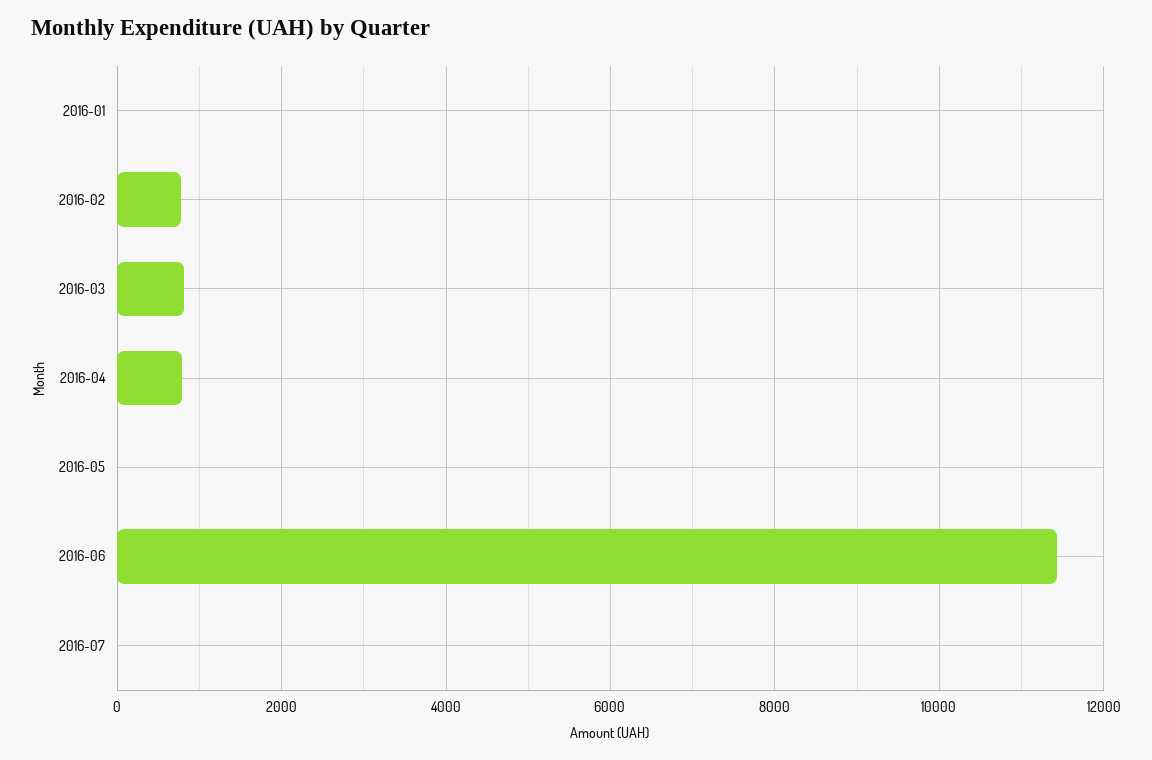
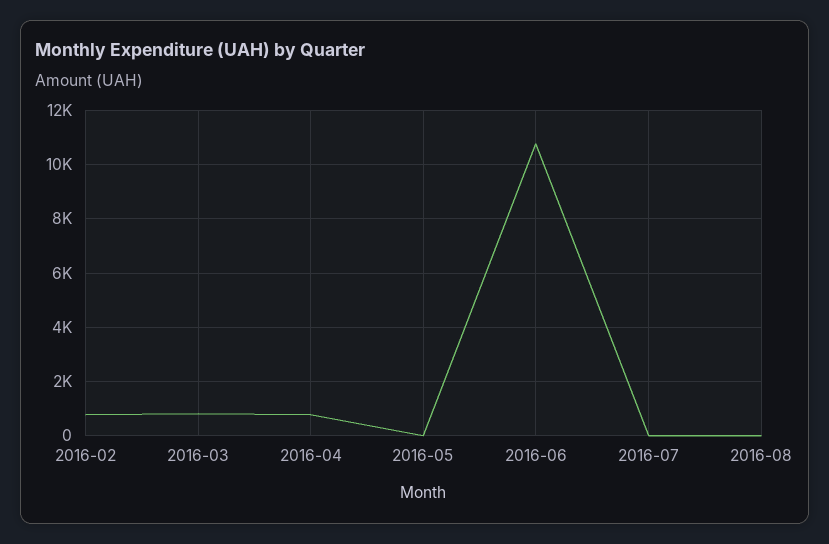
2016-01: 0 -> none
2016-06: 11400 -> 10750
2016-08: none -> 0

